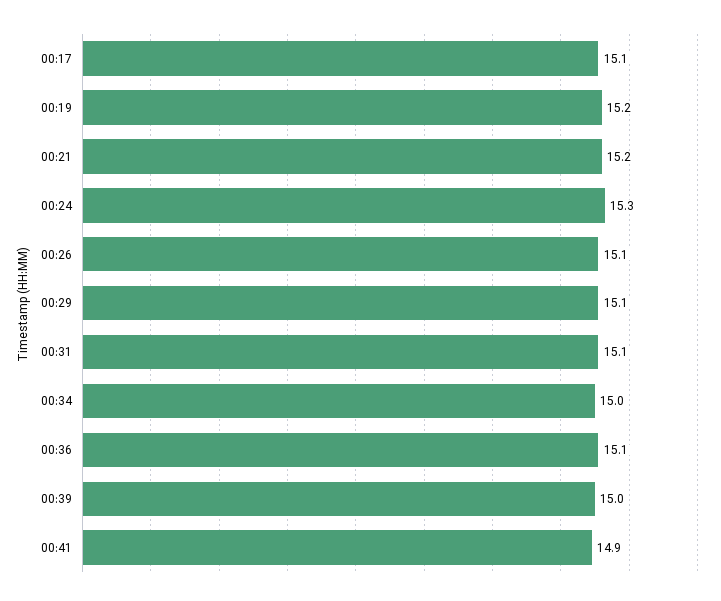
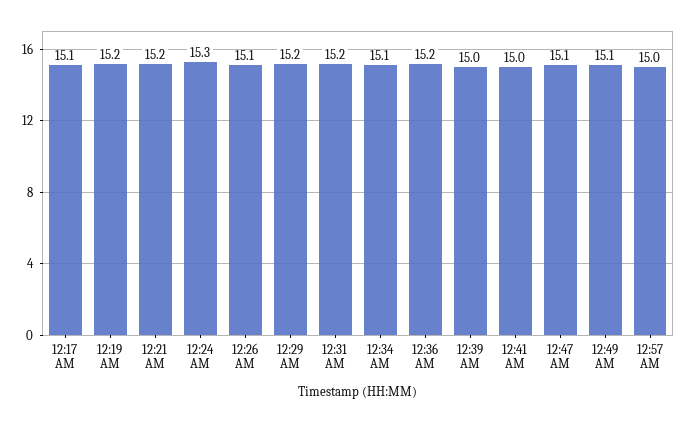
00:29: 15.1 -> 15.2
00:31: 15.1 -> 15.2
00:34: 15 -> 15.1
00:36: 15.1 -> 15.2
00:41: 14.9 -> 15
12:47 AM: none -> 15.1
12:49 AM: none -> 15.1
12:57 AM: none -> 15

